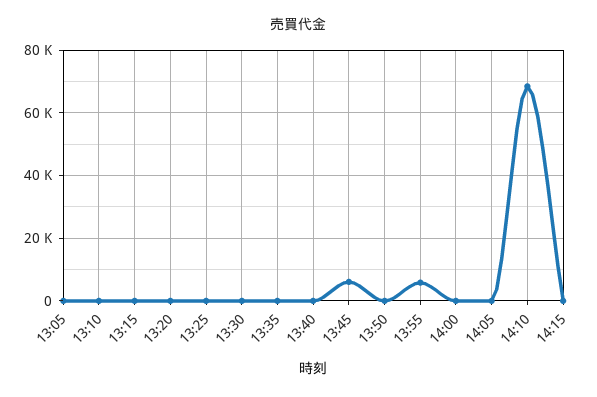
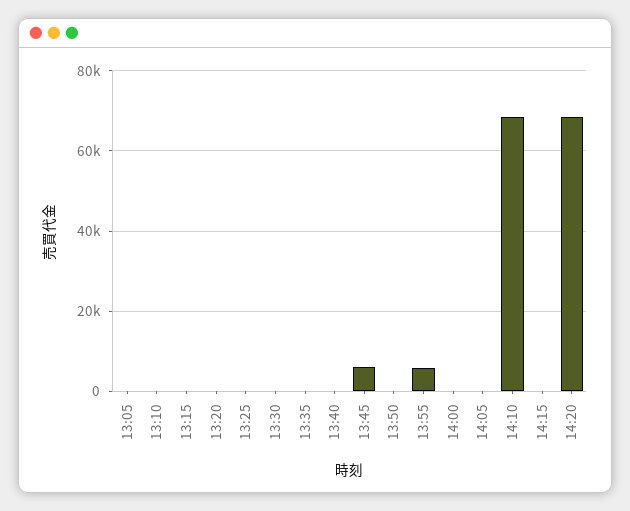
14:20: none -> 68000

